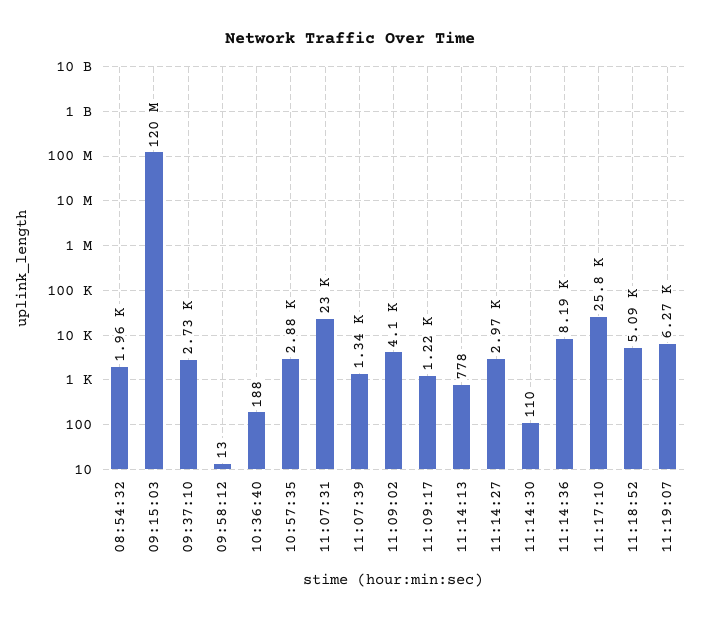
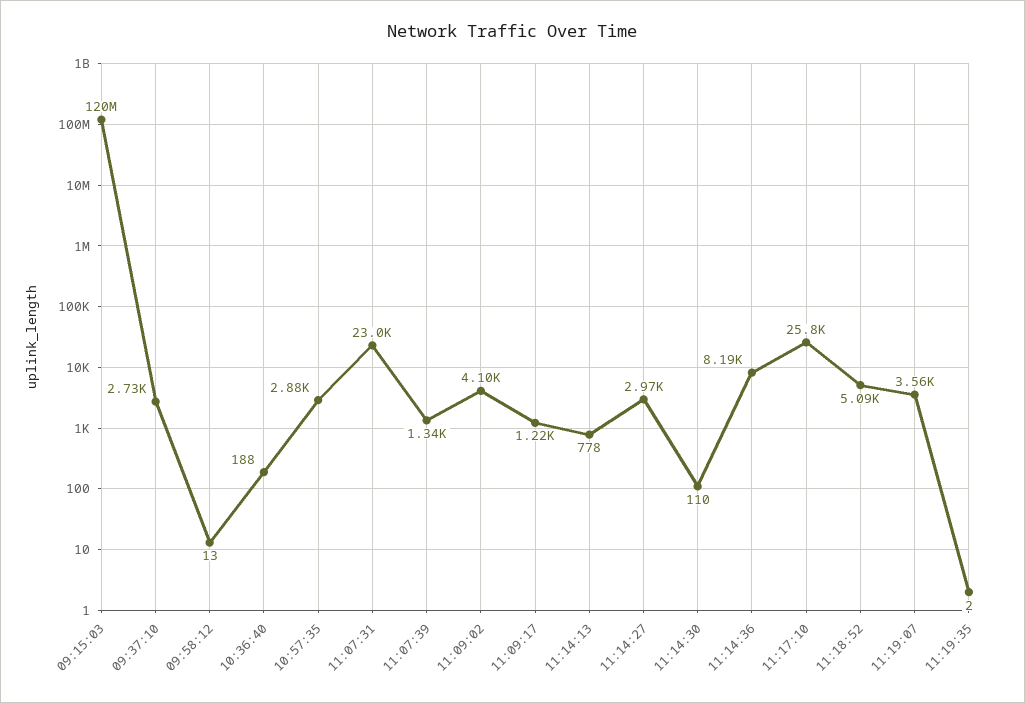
08:54:32: 1960 -> none
11:19:07: 6270 -> 3560
11:19:35: none -> 2

